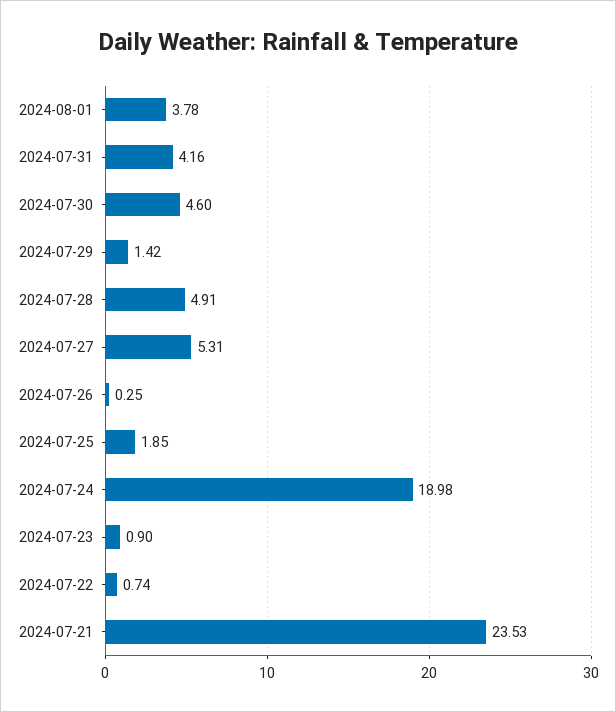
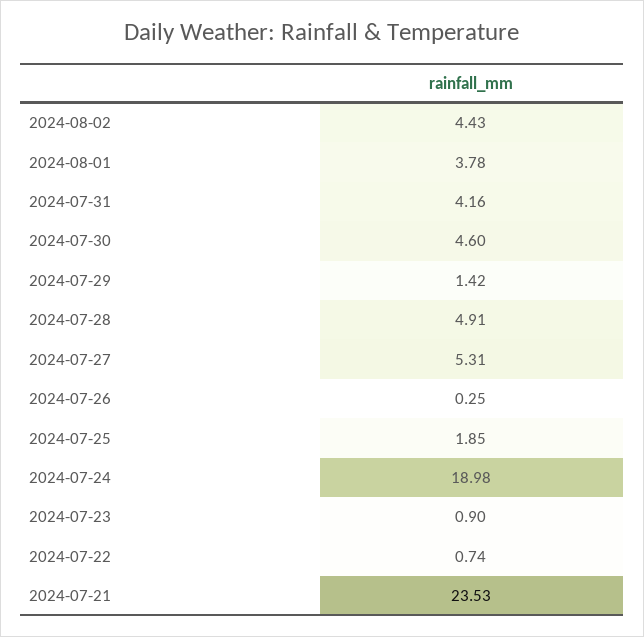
2024-08-02: none -> 4.43

